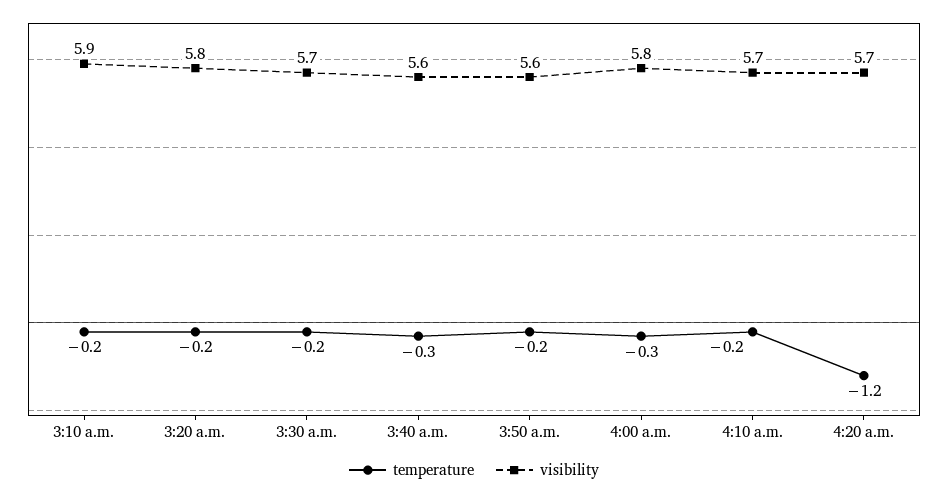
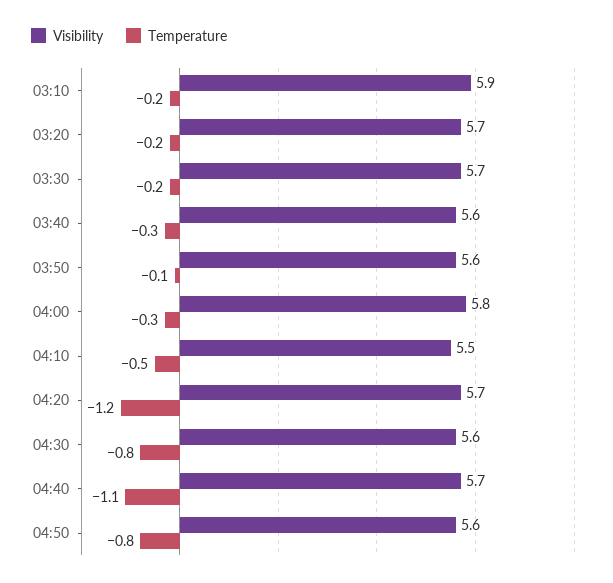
visibility, 3:20 a.m.: 5.8 -> 5.7
temperature, 3:50 a.m.: -0.2 -> -0.1
temperature, 4:10 a.m.: -0.2 -> -0.5
visibility, 4:10 a.m.: 5.7 -> 5.5
visibility, 04:30: none -> 5.6
temperature, 04:30: none -> -0.8
visibility, 04:40: none -> 5.7
temperature, 04:40: none -> -1.1
visibility, 04:50: none -> 5.6
temperature, 04:50: none -> -0.8

